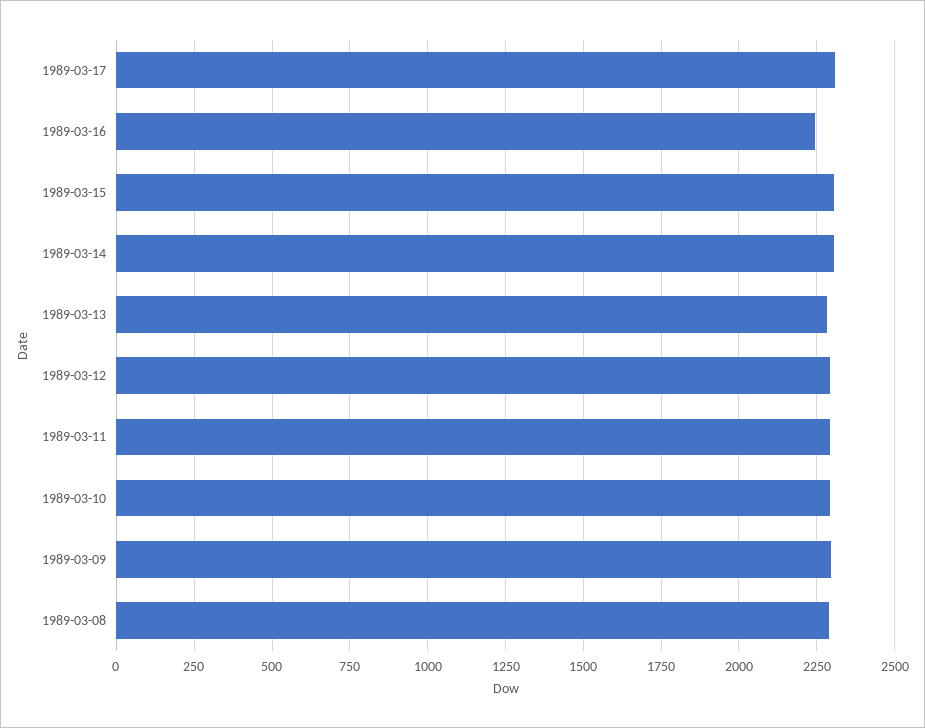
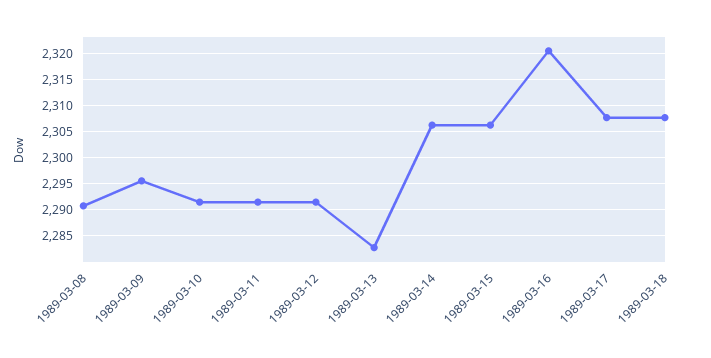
1989-03-16: 2250 -> 2320
1989-03-18: none -> 2307.5

